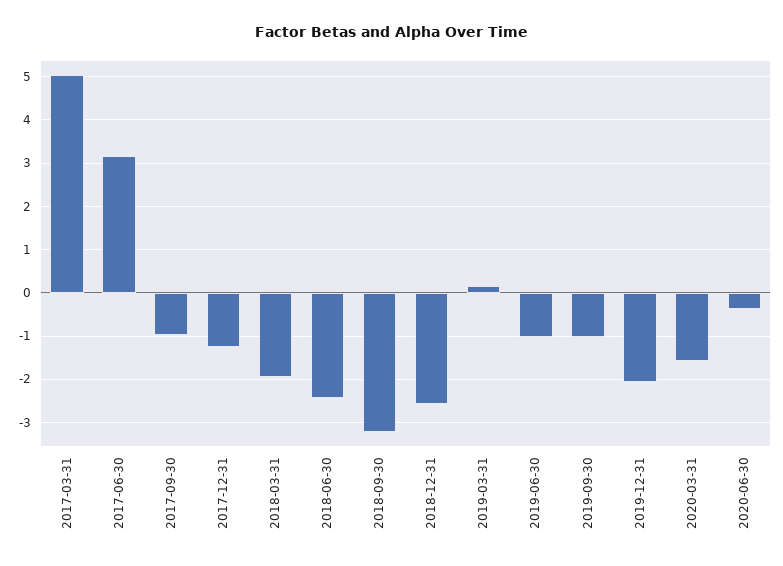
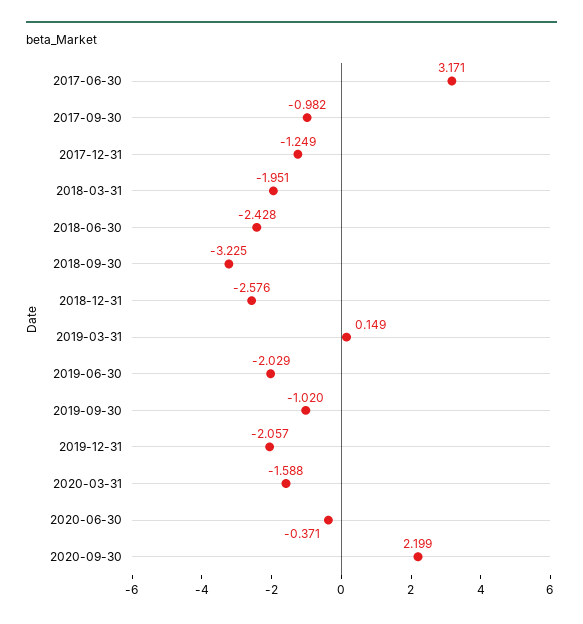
2017-03-31: 5 -> none
2019-06-30: -1 -> -2.029
2020-09-30: none -> 2.199

